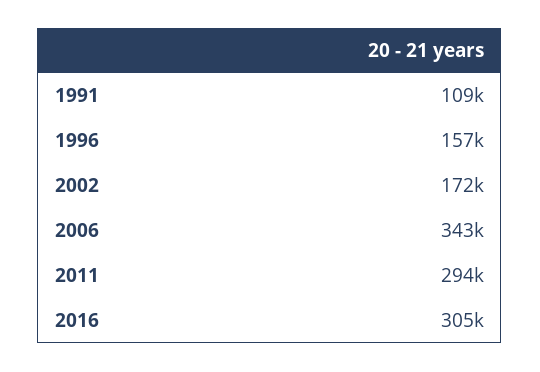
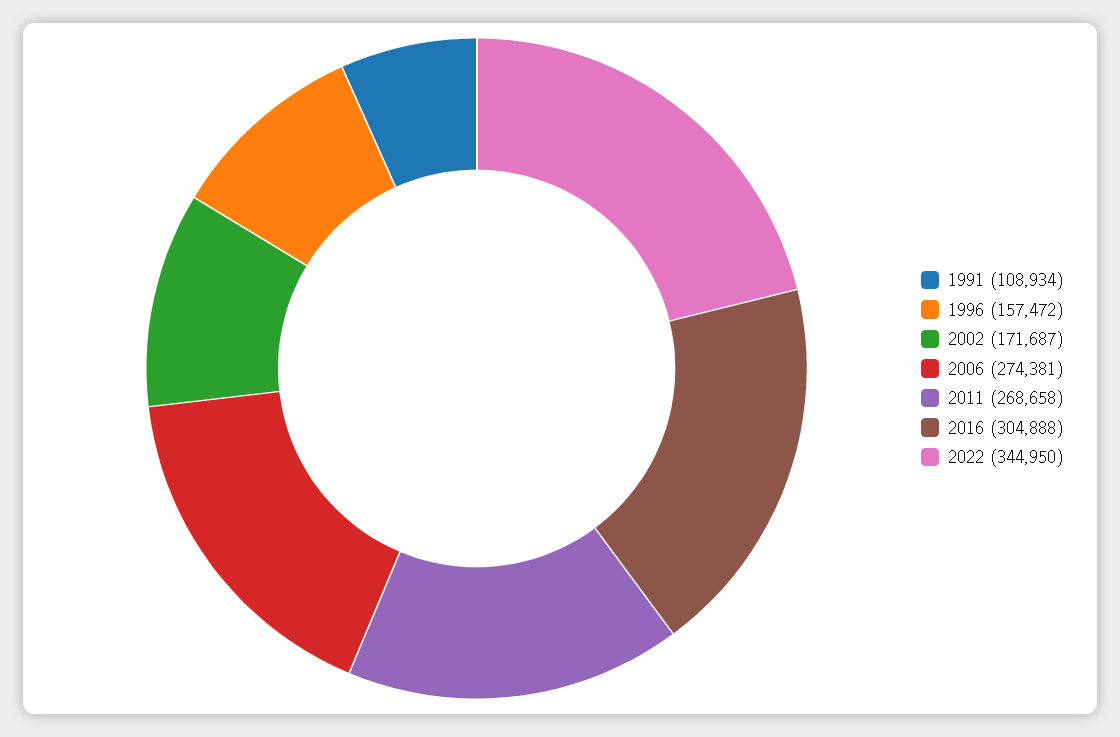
2006: 343000 -> 274381
2011: 294000 -> 268658
2022: none -> 344950

